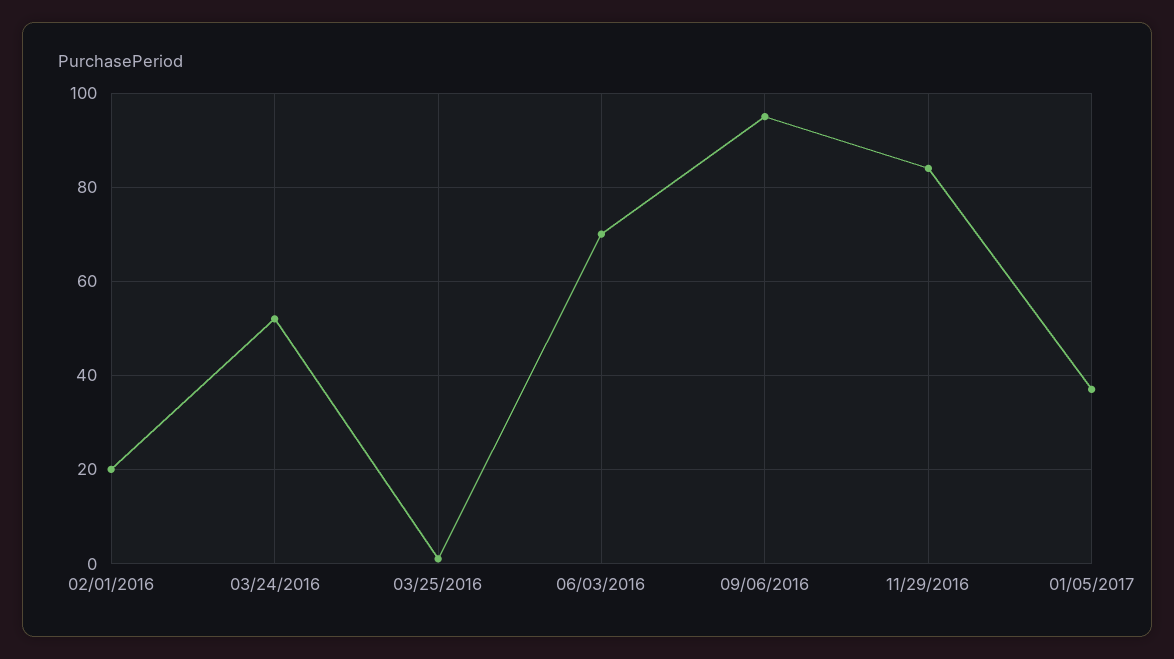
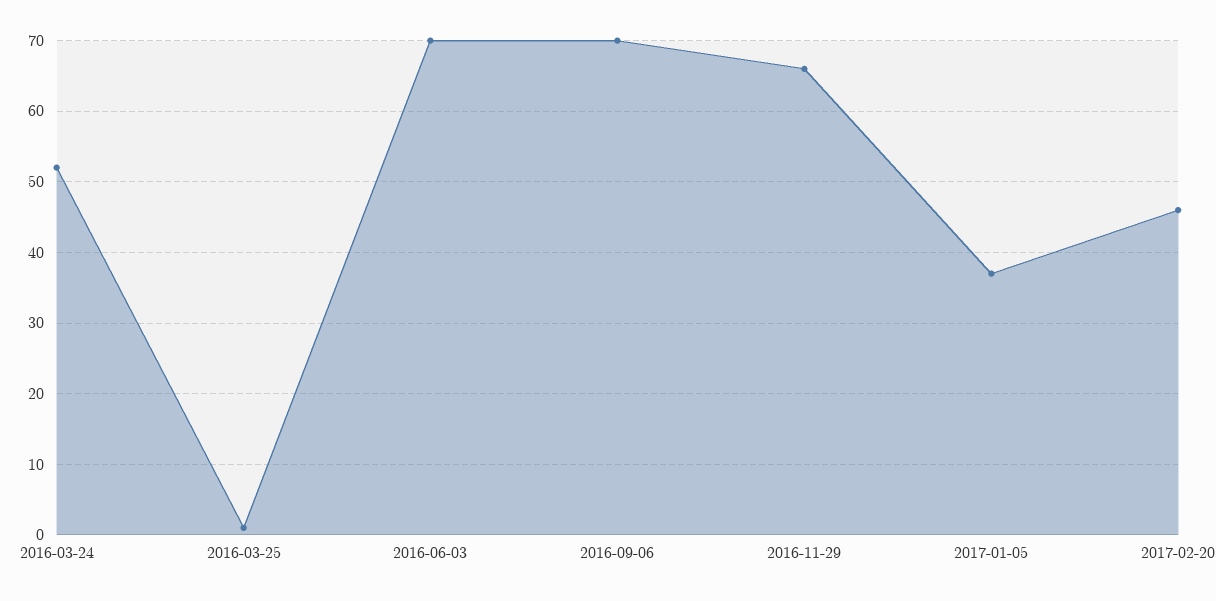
02/01/2016: 20 -> none
09/06/2016: 95 -> 70
11/29/2016: 85 -> 66
2017-02-20: none -> 46

